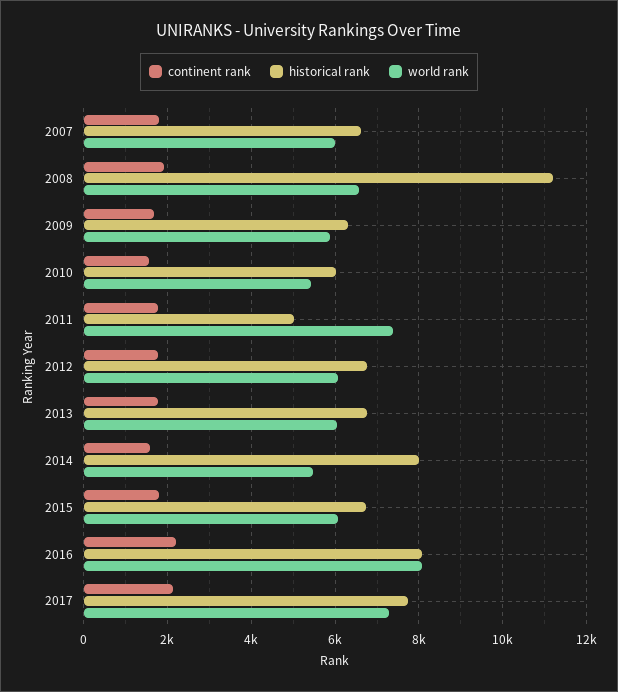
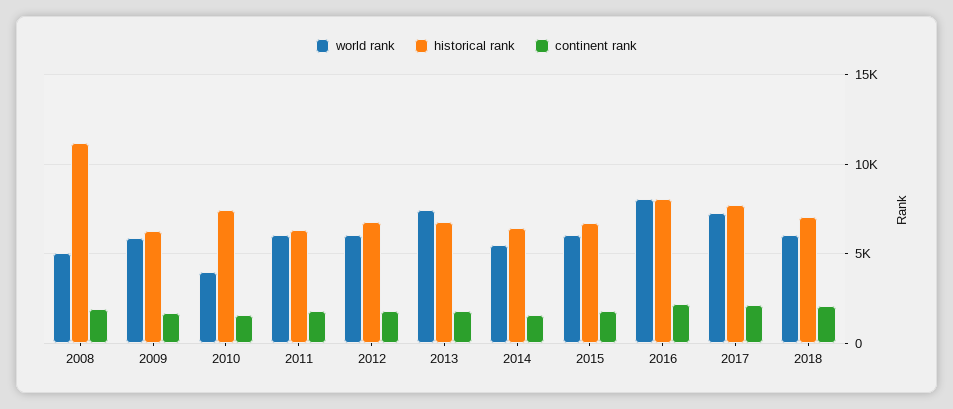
continent rank, 2007: 1800 -> none
historical rank, 2007: 6600 -> none
world rank, 2007: 6000 -> none
world rank, 2008: 6600 -> 5000
historical rank, 2010: 6000 -> 7500
world rank, 2010: 5400 -> 4000
historical rank, 2011: 5000 -> 6500
world rank, 2011: 7400 -> 6000
world rank, 2013: 6000 -> 7500
historical rank, 2014: 8000 -> 6500
world rank, 2018: none -> 6000
historical rank, 2018: none -> 7000
continent rank, 2018: none -> 2000

